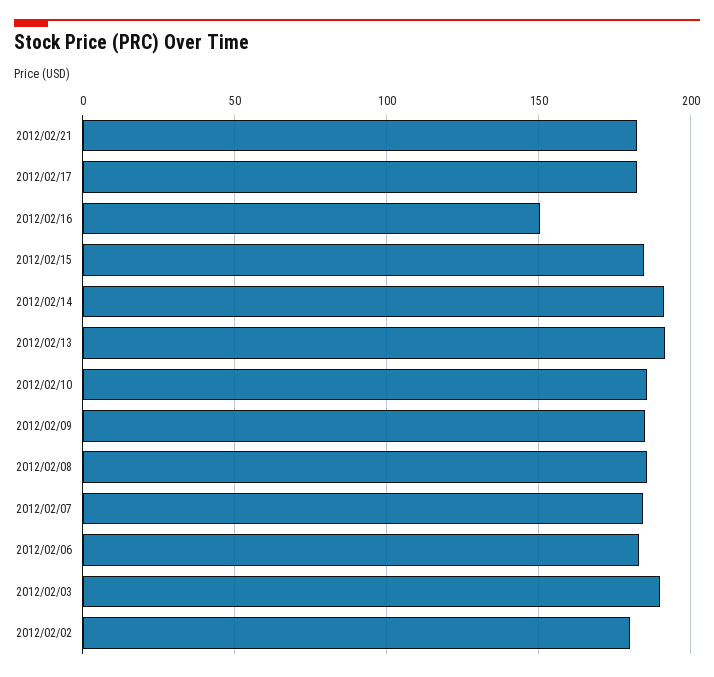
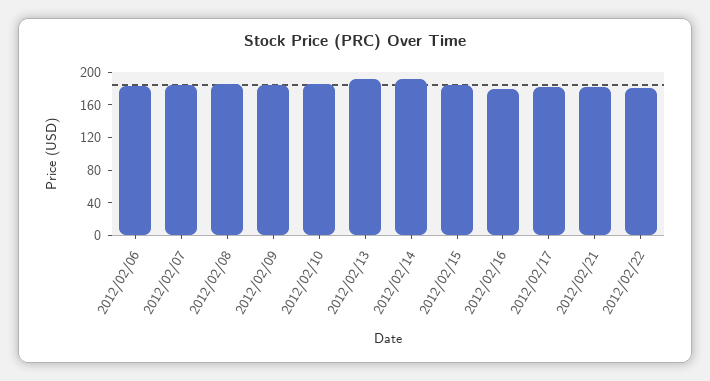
2012/02/16: 150 -> 180
2012/02/03: 190 -> none
2012/02/02: 180 -> none
2012/02/22: none -> 180

